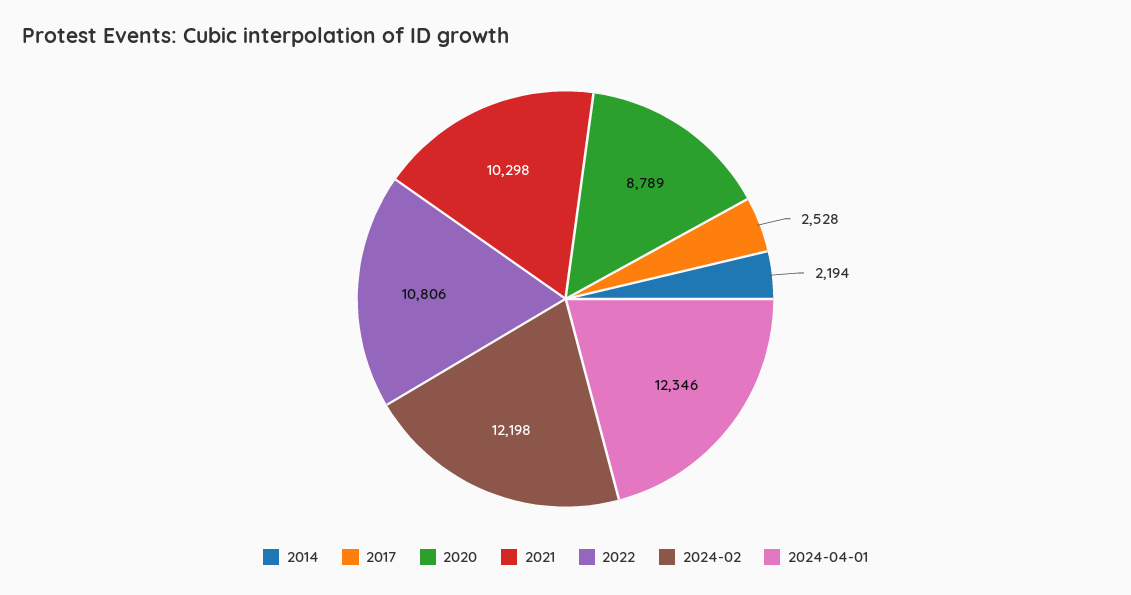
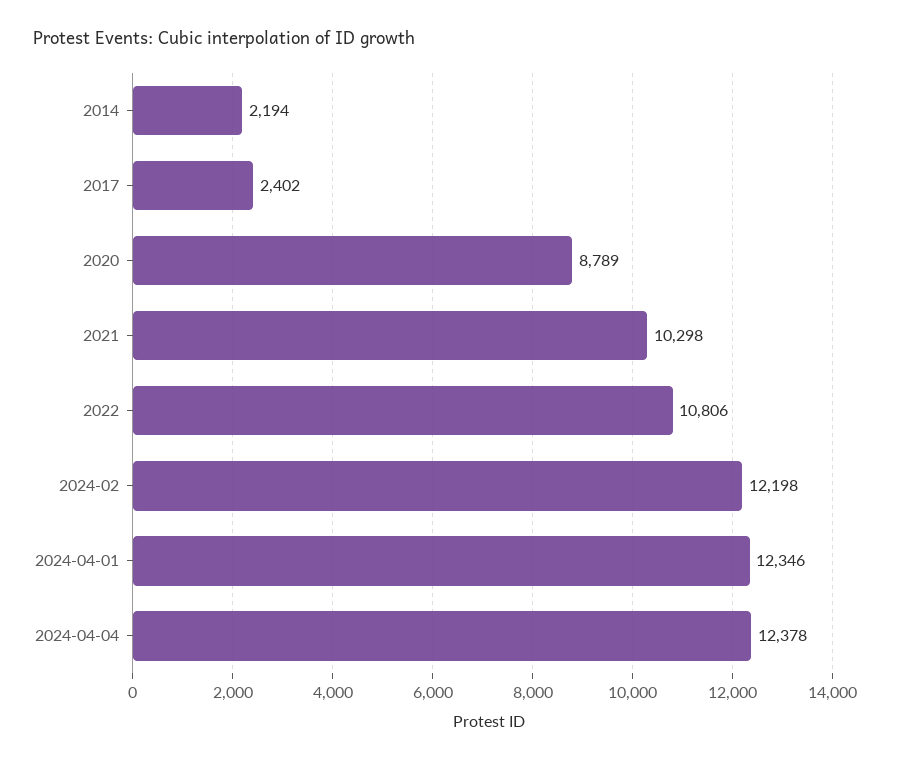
2017: 2528 -> 2402
2024-04-04: none -> 12378

